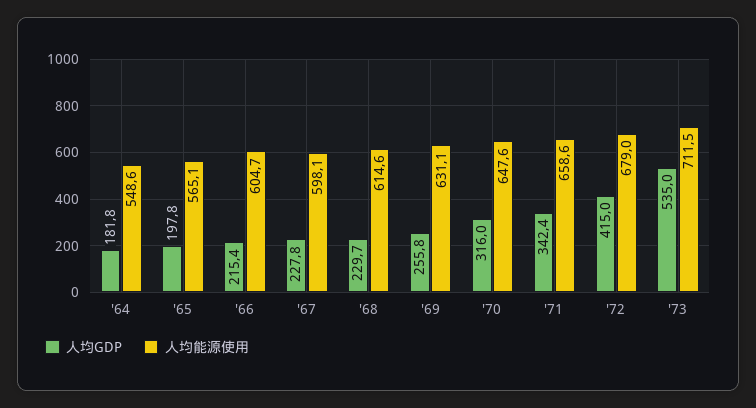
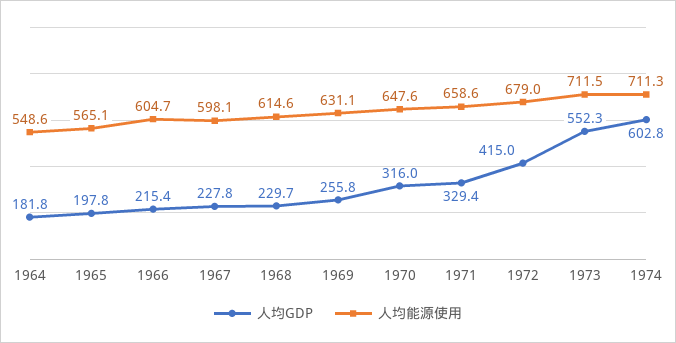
人均GDP, '71: 342.4 -> 329.4
人均GDP, '73: 535 -> 552.3
人均GDP, 1974: none -> 602.8
人均能源使用, 1974: none -> 711.3

